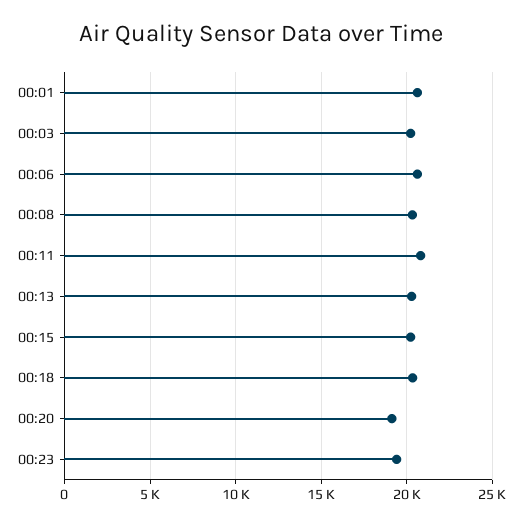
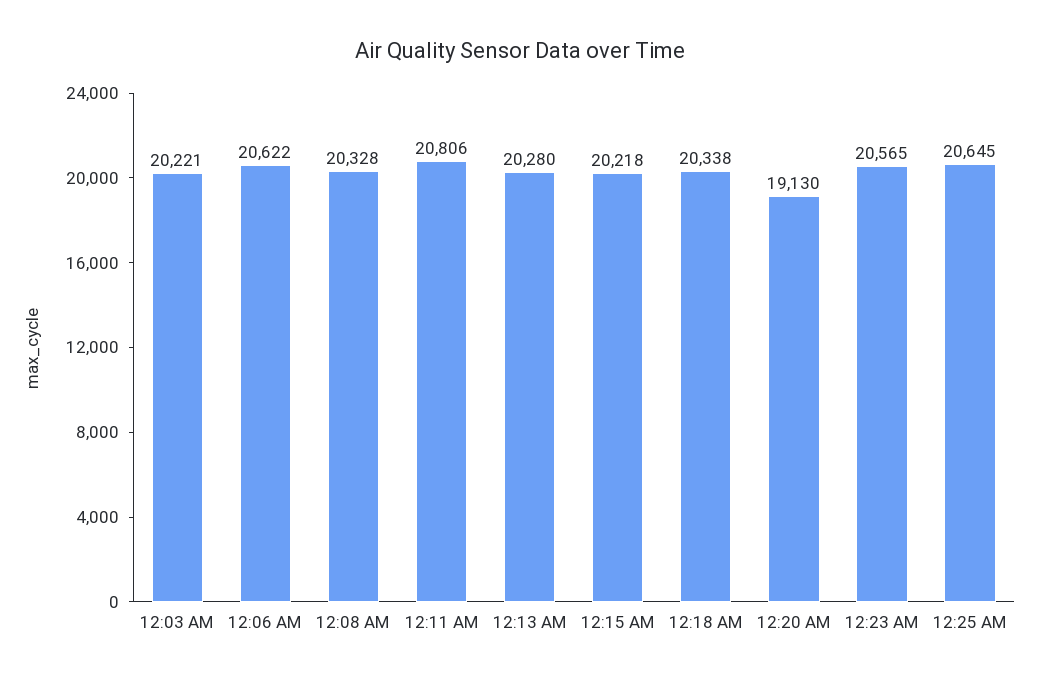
00:01: 20500 -> none
00:23: 19500 -> 20565
12:25 AM: none -> 20645

